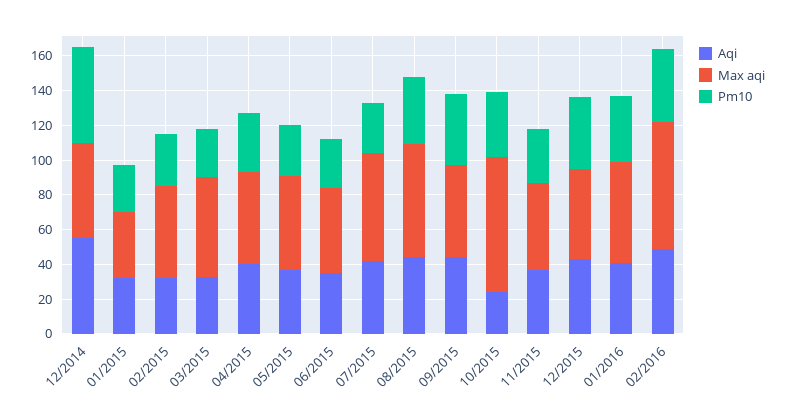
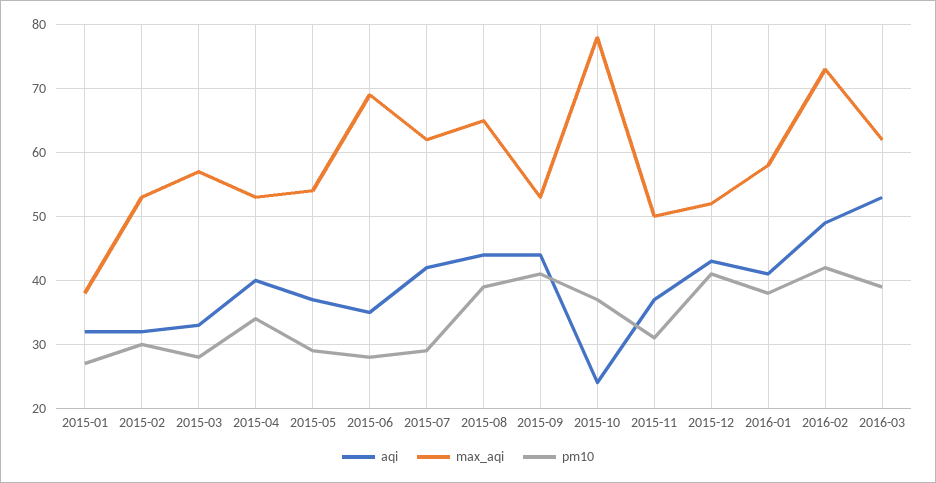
Aqi, 12/2014: 55 -> none
Max aqi, 12/2014: 55 -> none
Pm10, 12/2014: 55 -> none
Max aqi, 06/2015: 50 -> 69
Aqi, 2016-03: none -> 53
Max aqi, 2016-03: none -> 62
Pm10, 2016-03: none -> 39

